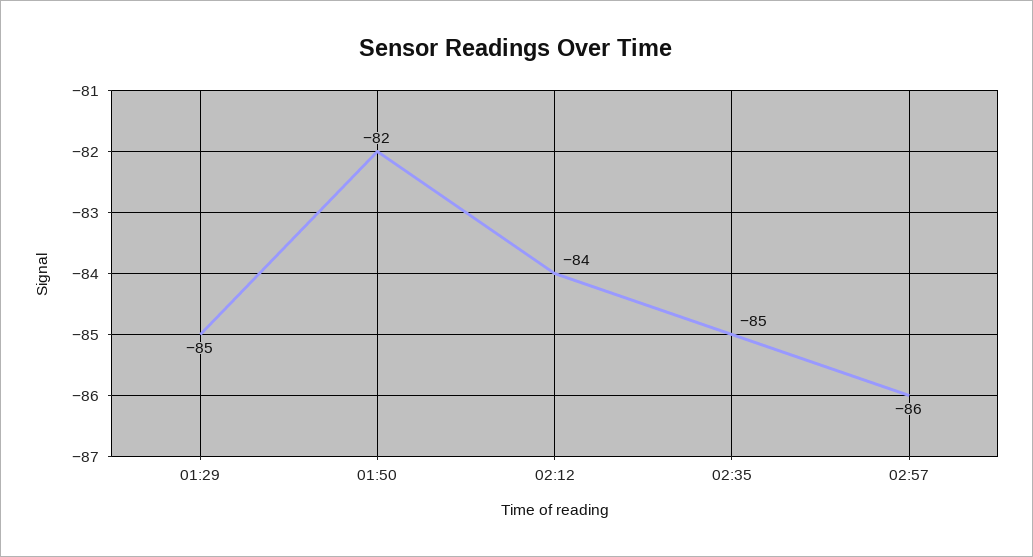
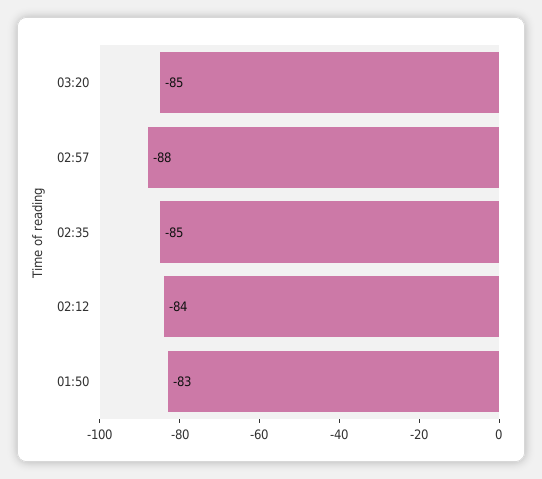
01:29: -85 -> none
01:50: -82 -> -83
02:57: -86 -> -88
03:20: none -> -85

